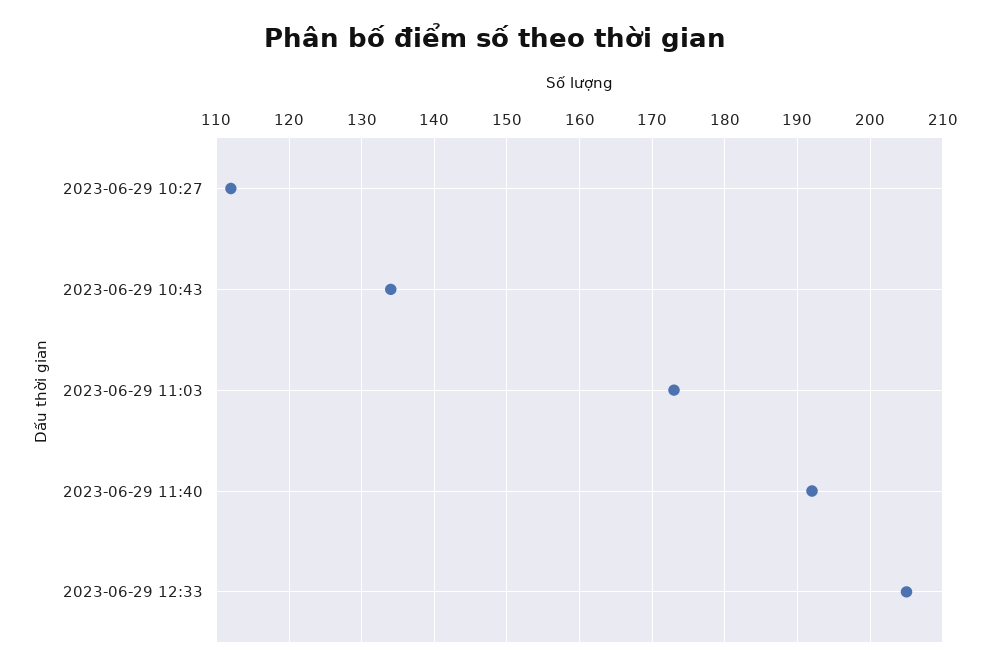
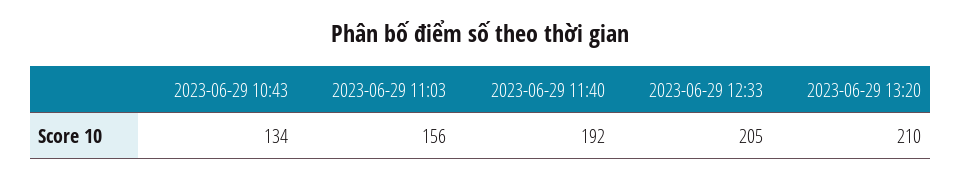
2023-06-29 10:27: 112 -> none
2023-06-29 11:03: 173 -> 156
2023-06-29 13:20: none -> 210

